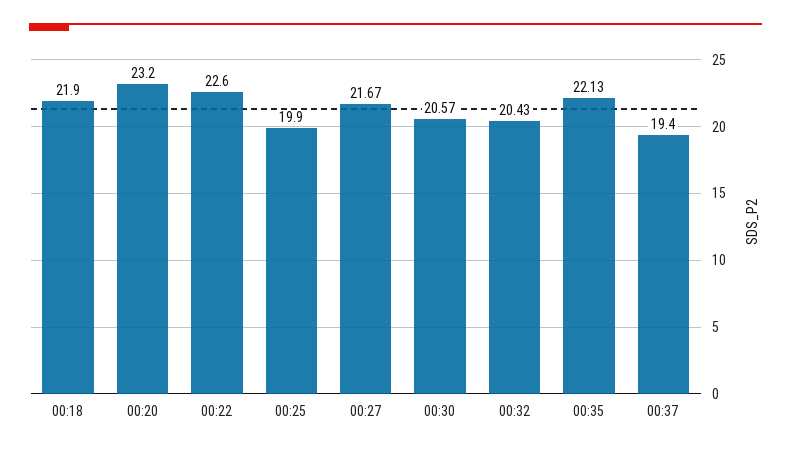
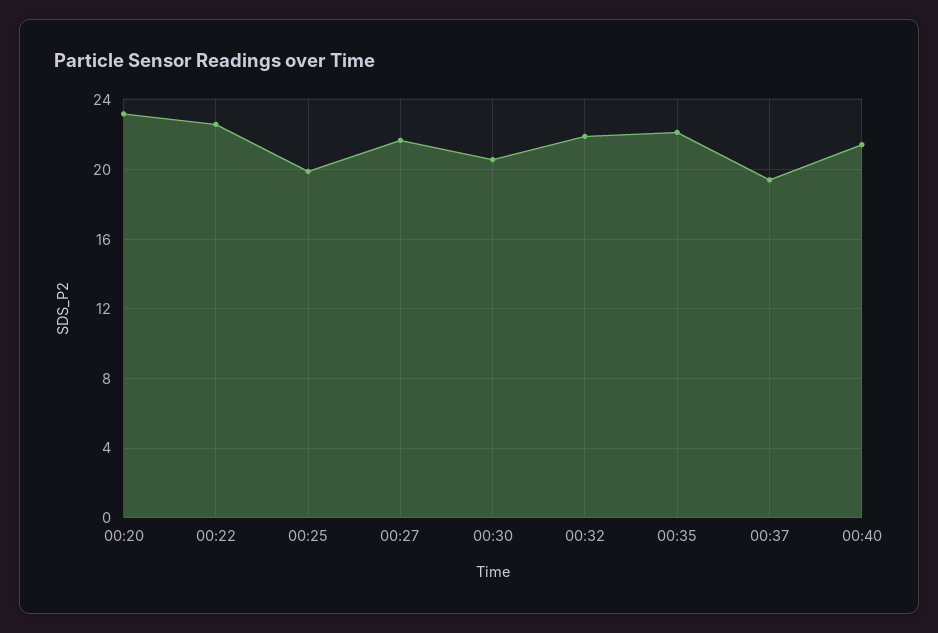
00:18: 21.9 -> none
00:32: 20.43 -> 22
00:40: none -> 21.5

